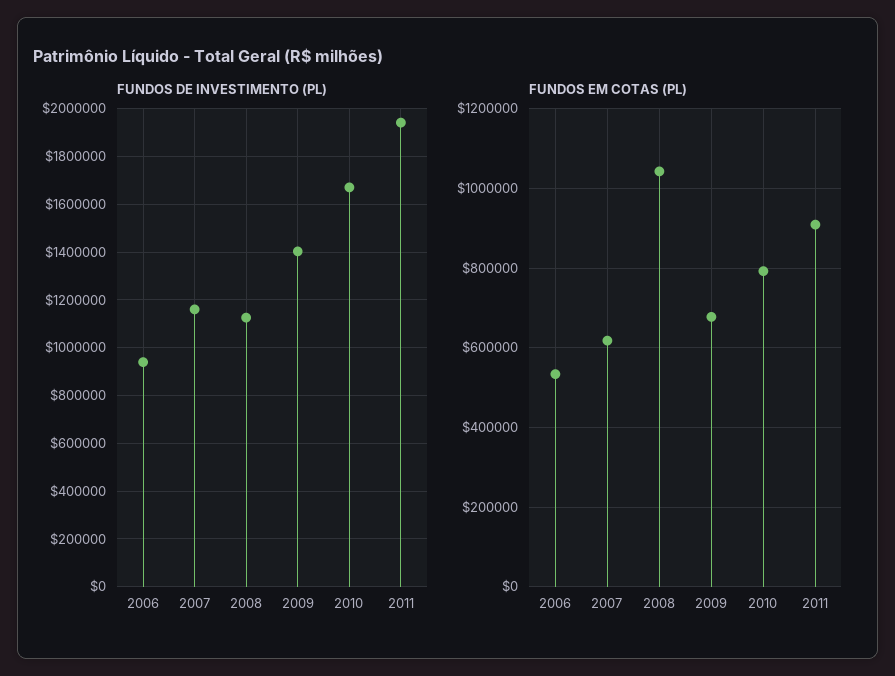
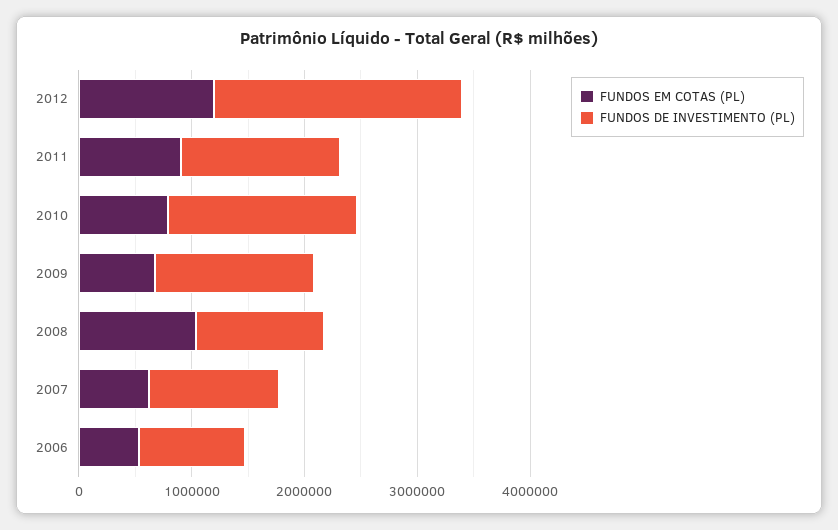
FUNDOS DE INVESTIMENTO (PL), 2011: 1950000 -> 1400000
FUNDOS EM COTAS (PL), 2012: none -> 1200000
FUNDOS DE INVESTIMENTO (PL), 2012: none -> 2200000

